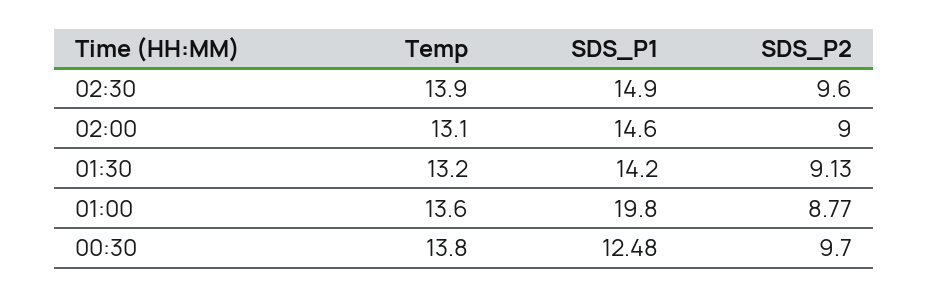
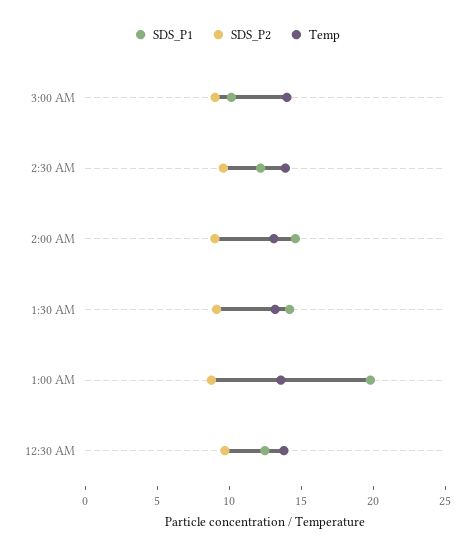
SDS_P1, 02:30: 14.9 -> 12
SDS_P1, 3:00 AM: none -> 10
SDS_P2, 3:00 AM: none -> 9
Temp, 3:00 AM: none -> 14

